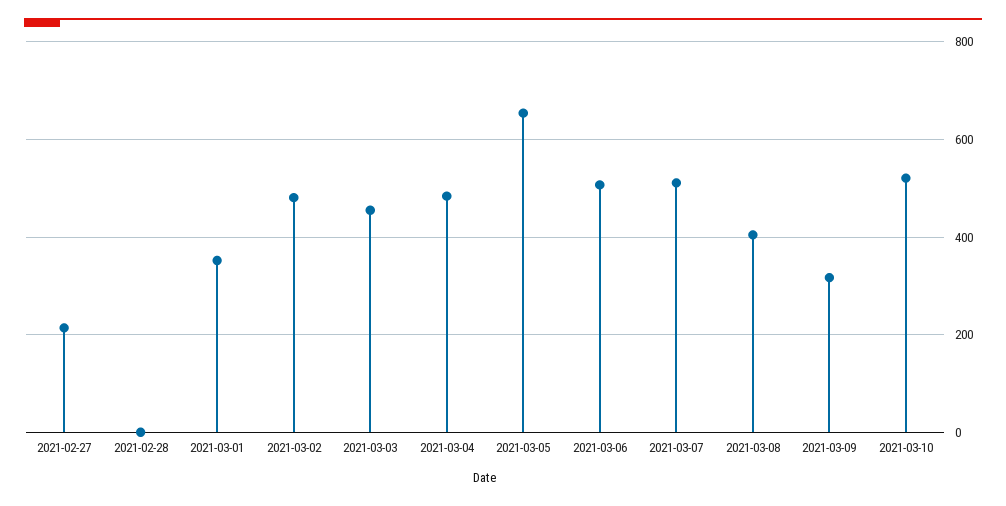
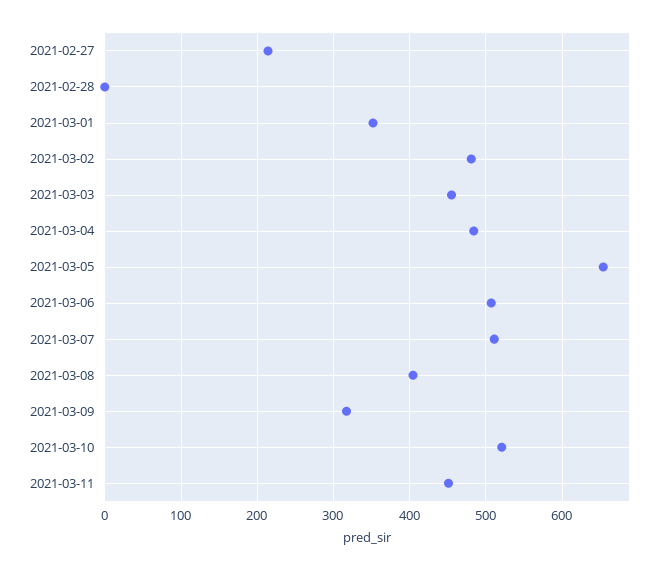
2021-03-11: none -> 450

